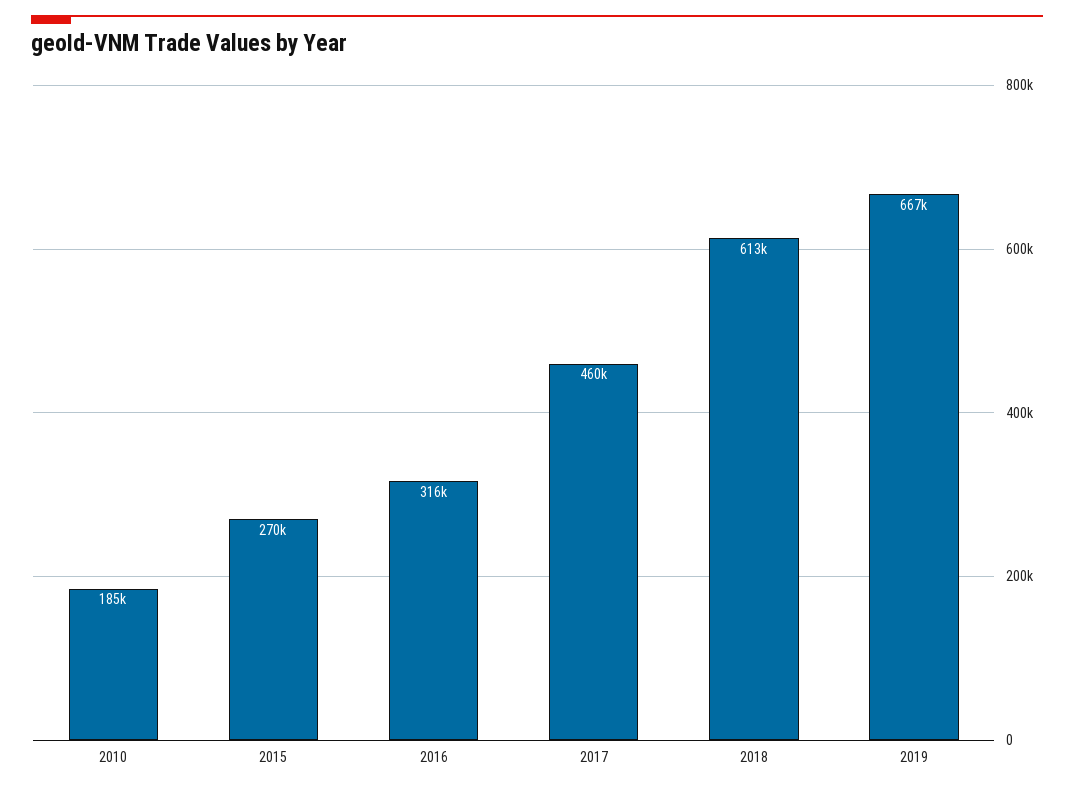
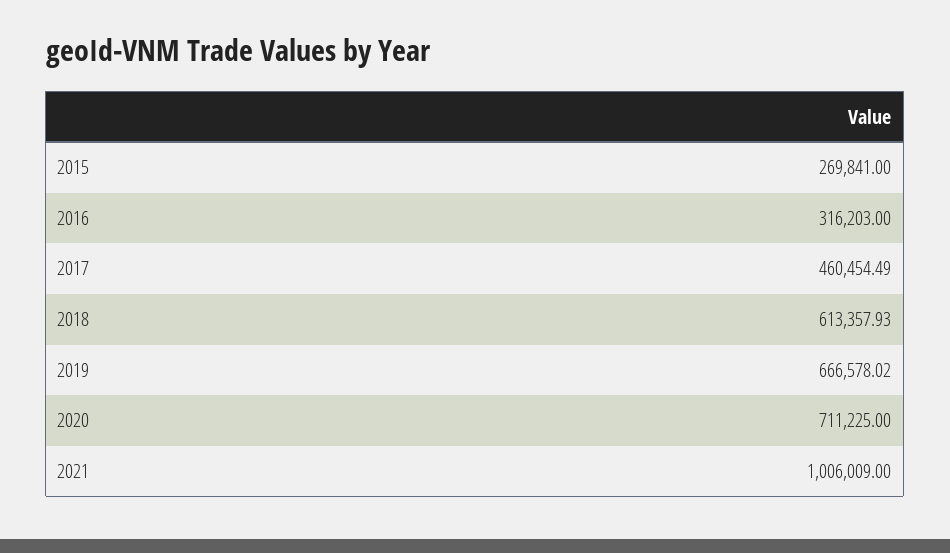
2010: 185000 -> none
2020: none -> 711225
2021: none -> 1006009

